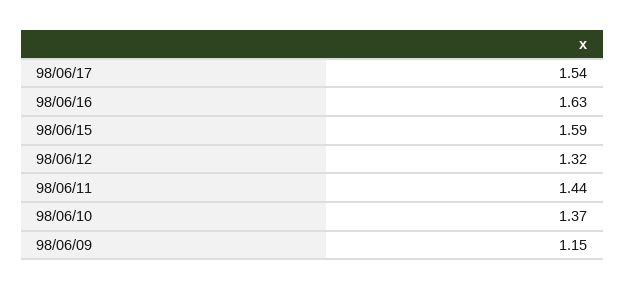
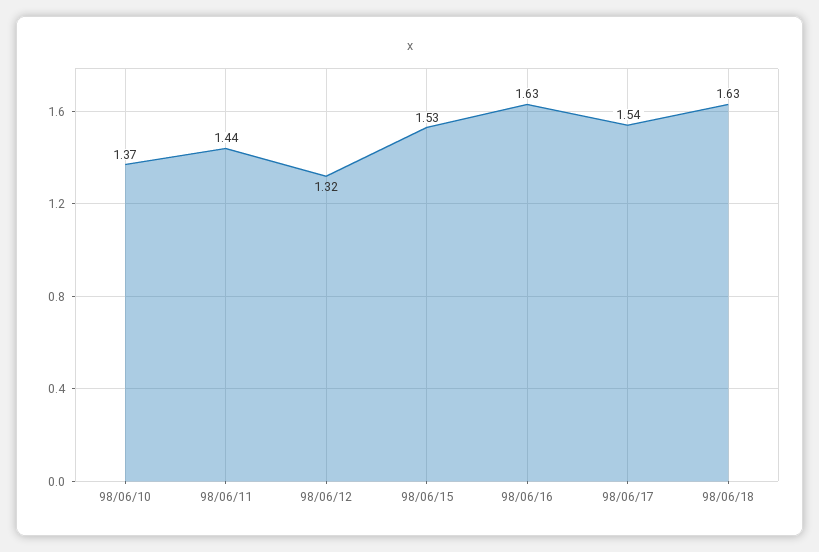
98/06/15: 1.59 -> 1.53
98/06/09: 1.15 -> none
98/06/18: none -> 1.63

